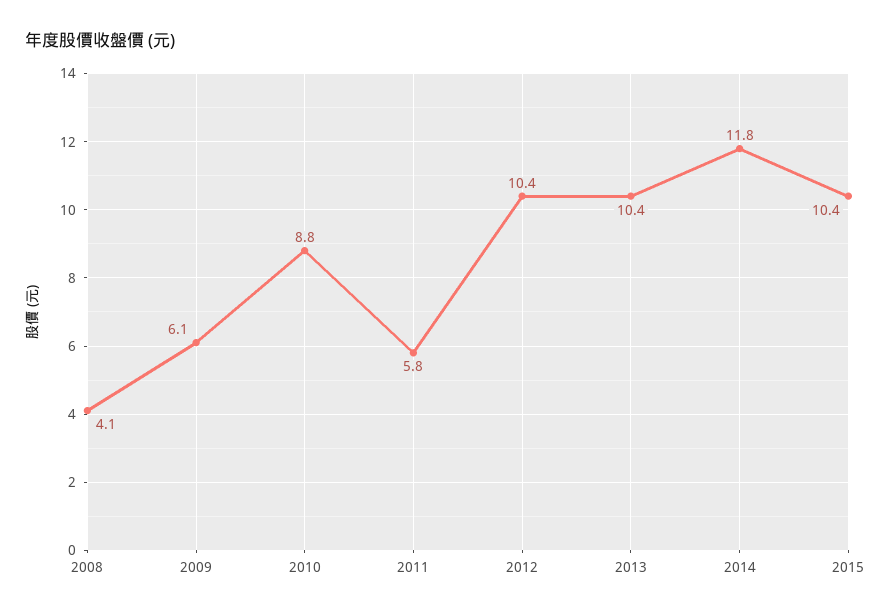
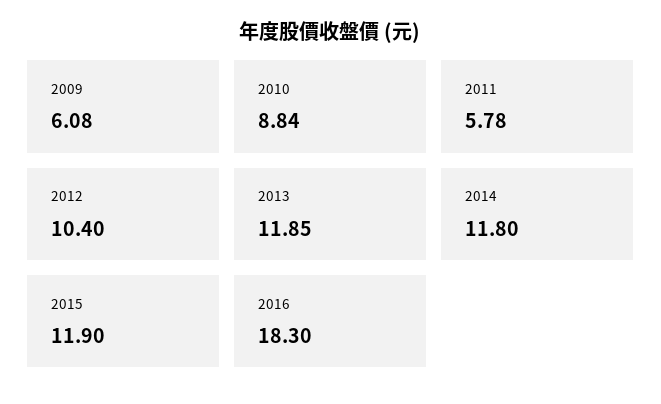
2008: 4.1 -> none
2013: 10.4 -> 11.85
2015: 10.4 -> 11.9
2016: none -> 18.3

